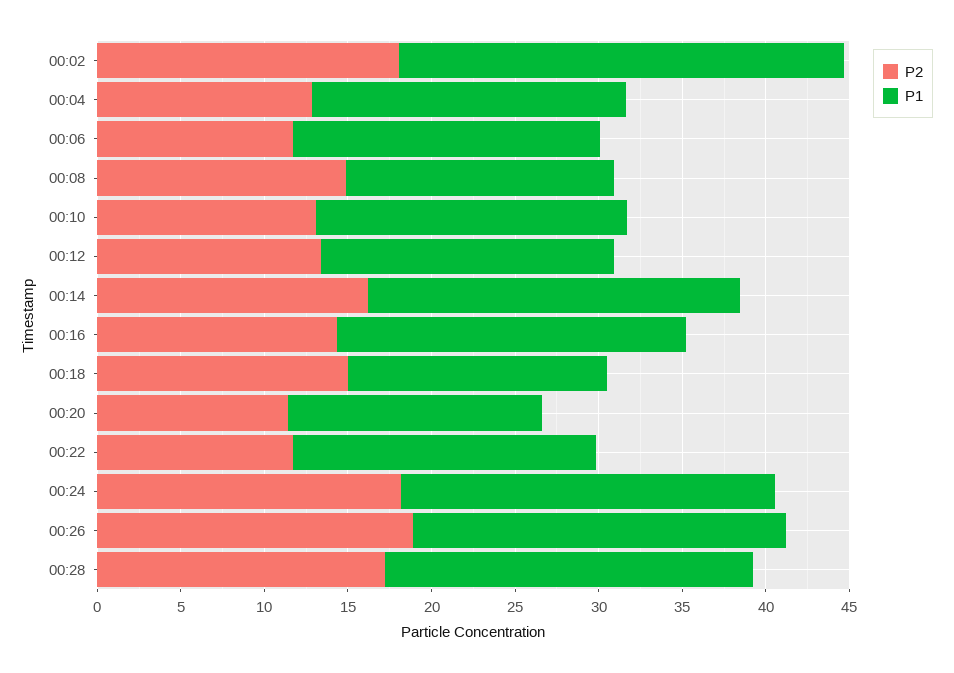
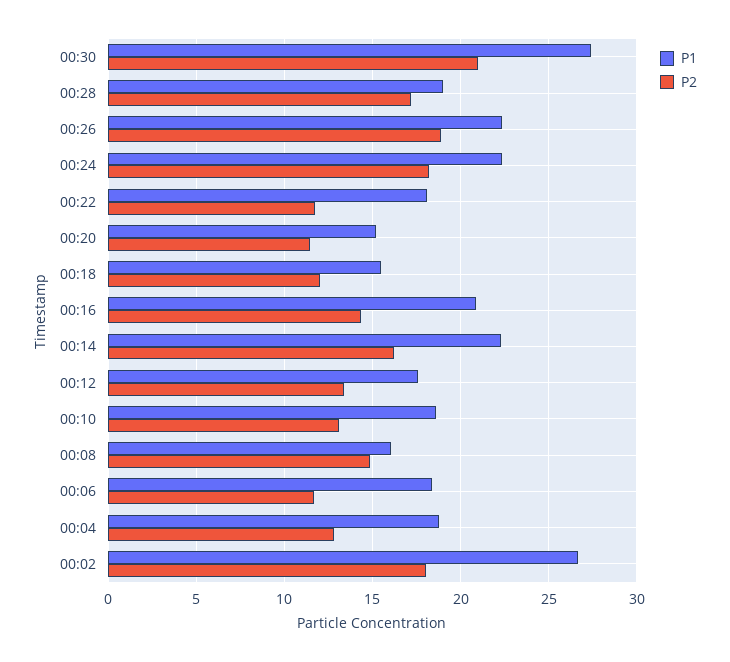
P2, 00:18: 15 -> 12
P1, 00:28: 22 -> 19
P1, 00:30: none -> 27.5
P2, 00:30: none -> 21

